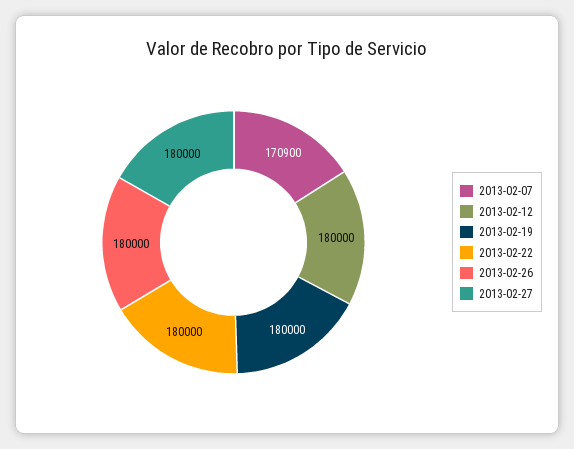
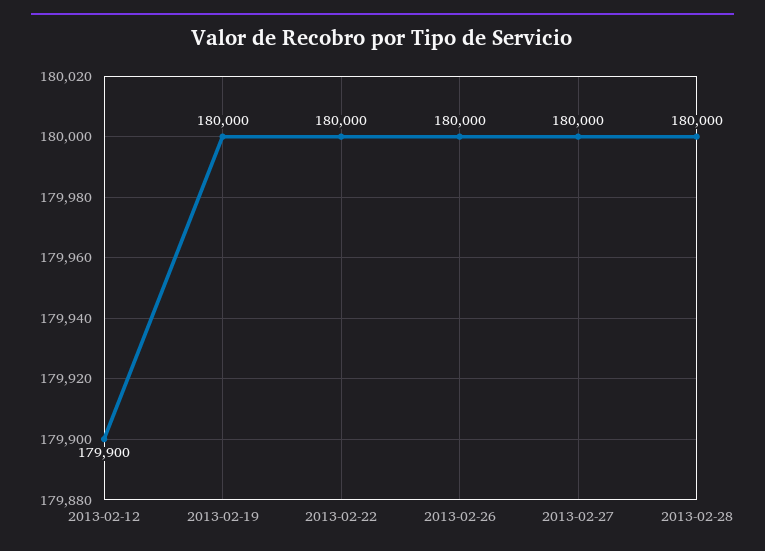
2013-02-07: 170900 -> none
2013-02-12: 180000 -> 179900
2013-02-28: none -> 180000

